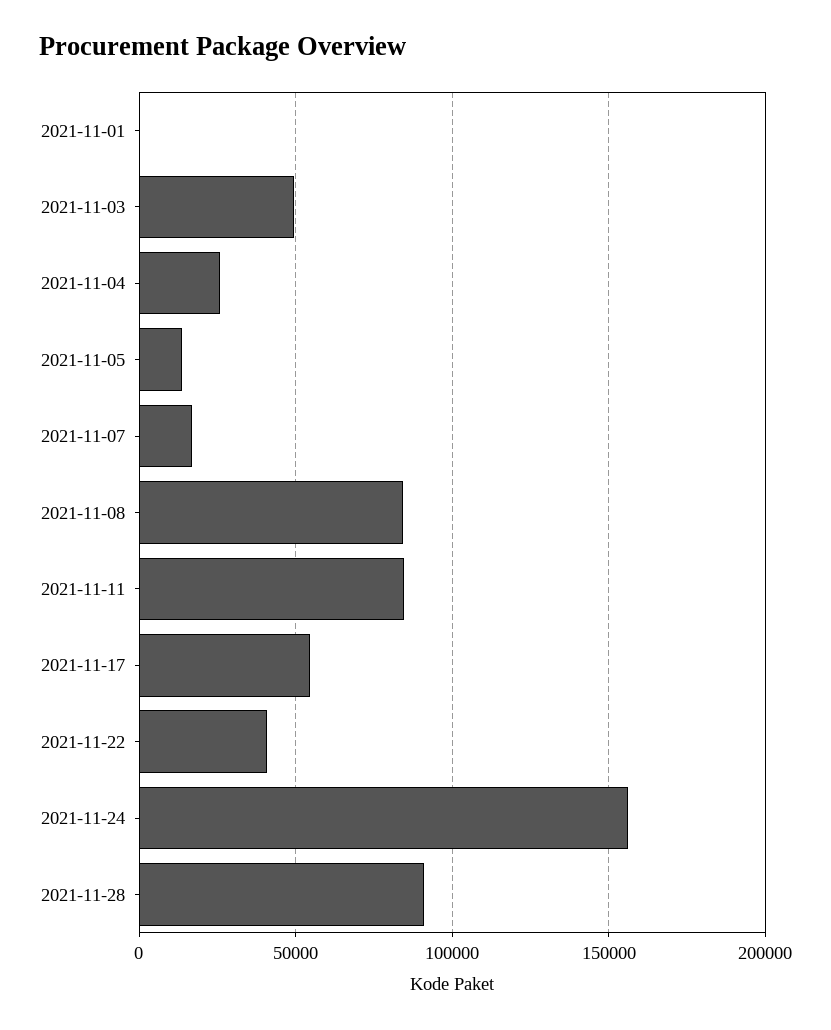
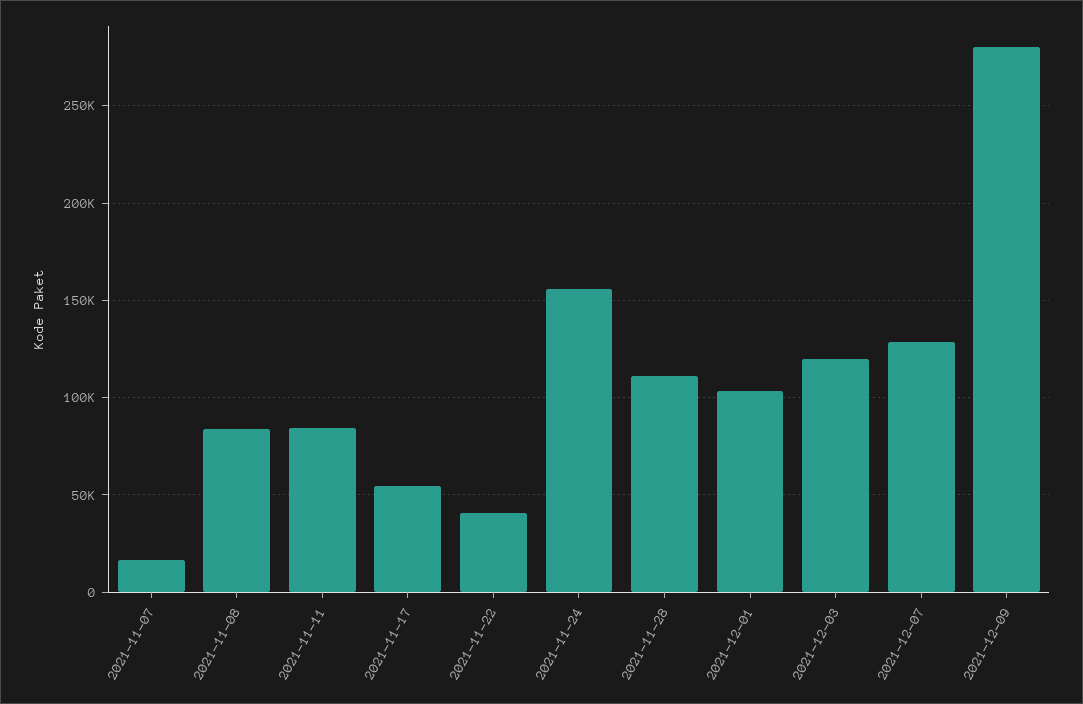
2021-11-01: 0 -> none
2021-11-03: 50000 -> none
2021-11-04: 25000 -> none
2021-11-05: 15000 -> none
2021-11-28: 90000 -> 110000
2021-12-01: none -> 105000
2021-12-03: none -> 120000
2021-12-07: none -> 130000
2021-12-09: none -> 280000

